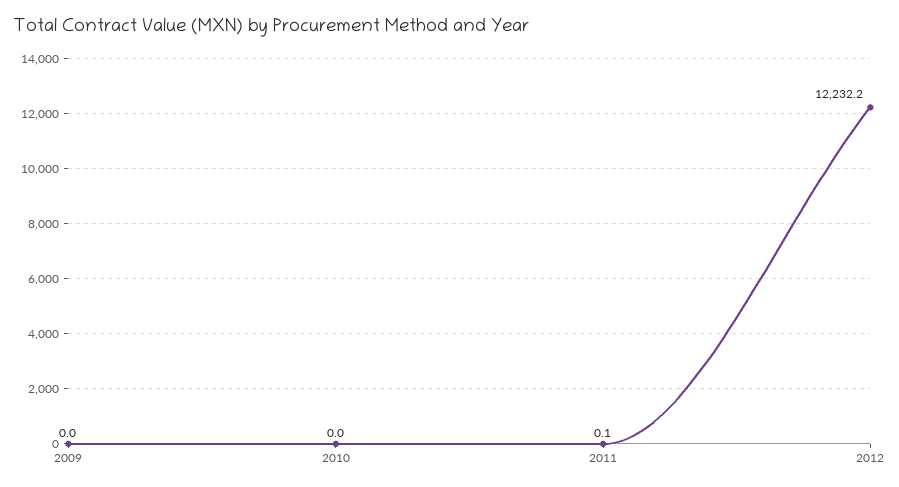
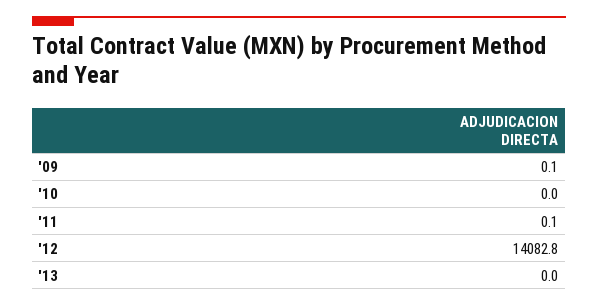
2009: 0 -> 0.1
2012: 12232.2 -> 14082.8
'13: none -> 0

